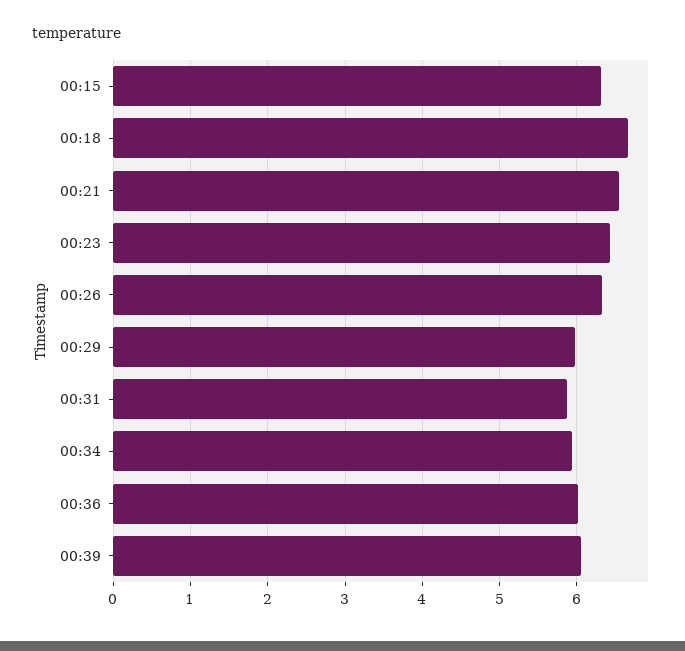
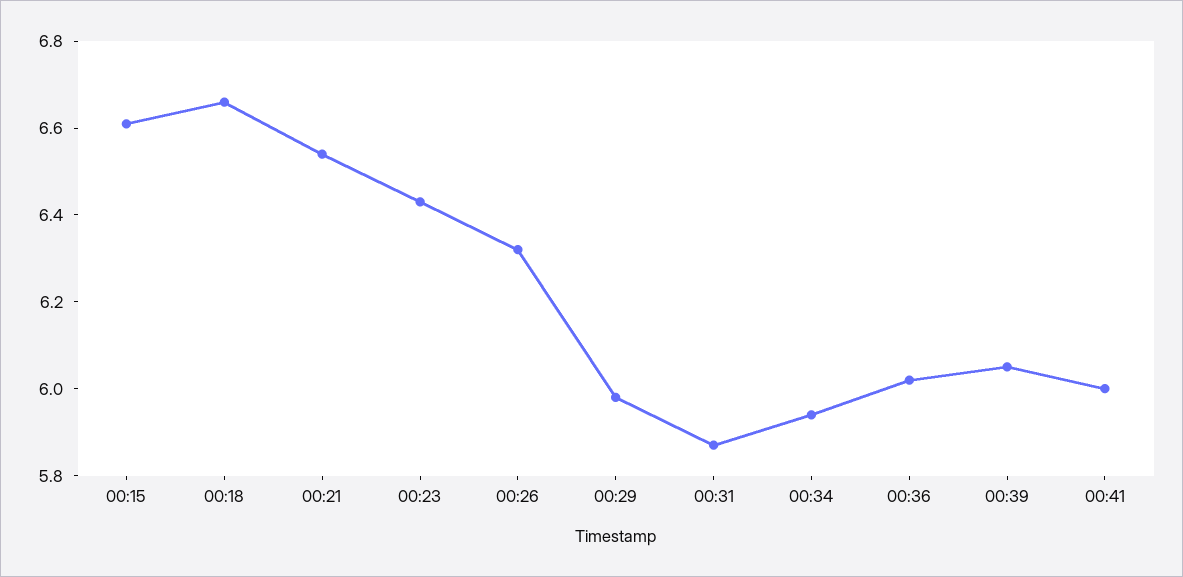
00:15: 6.3 -> 6.6
00:41: none -> 6

